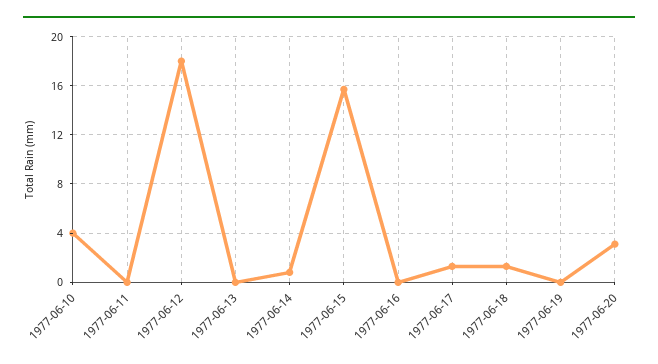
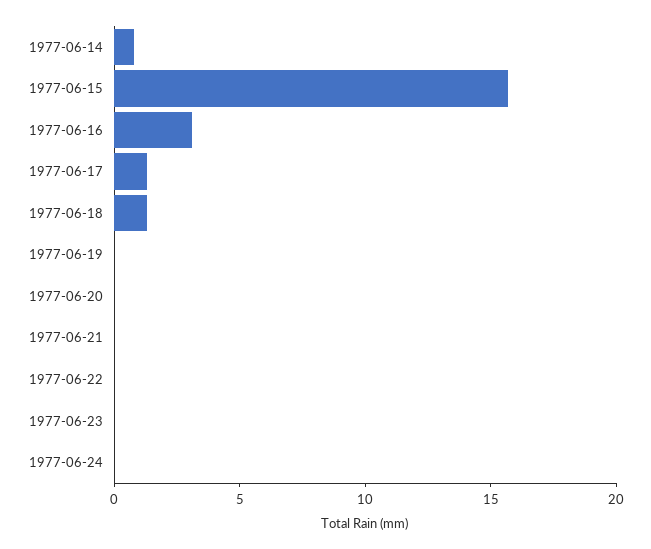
1977-06-10: 4 -> none
1977-06-11: 0 -> none
1977-06-12: 18 -> none
1977-06-13: 0 -> none
1977-06-16: 0 -> 3
1977-06-20: 3 -> 0
1977-06-21: none -> 0
1977-06-22: none -> 0
1977-06-23: none -> 0
1977-06-24: none -> 0

